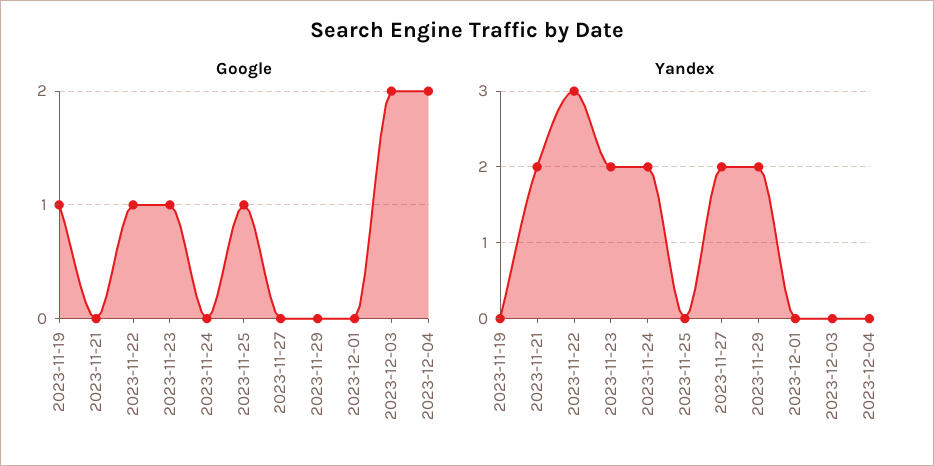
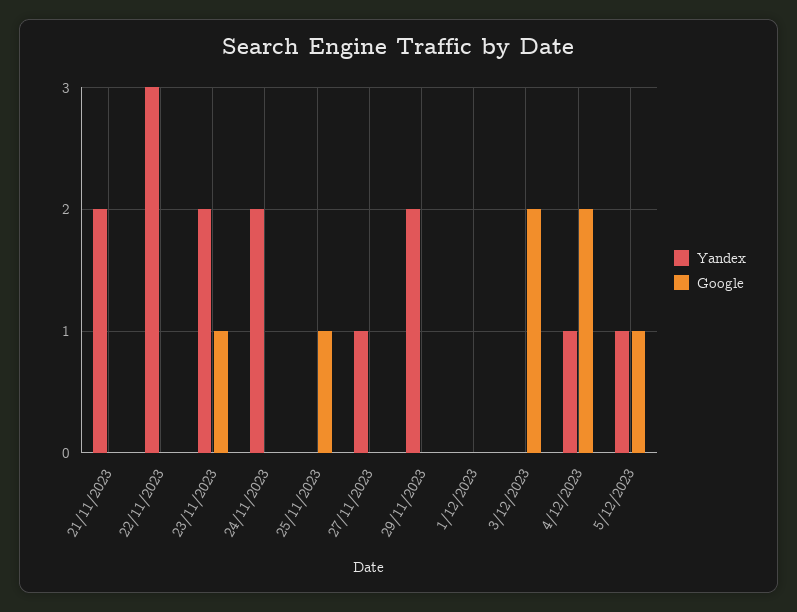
Google, 2023-11-19: 1 -> none
Google, 2023-11-22: 1 -> 0
Yandex, 2023-11-19: 0 -> none
Yandex, 2023-11-27: 2 -> 1
Yandex, 2023-12-04: 0 -> 1
Yandex, 5/12/2023: none -> 1
Google, 5/12/2023: none -> 1

